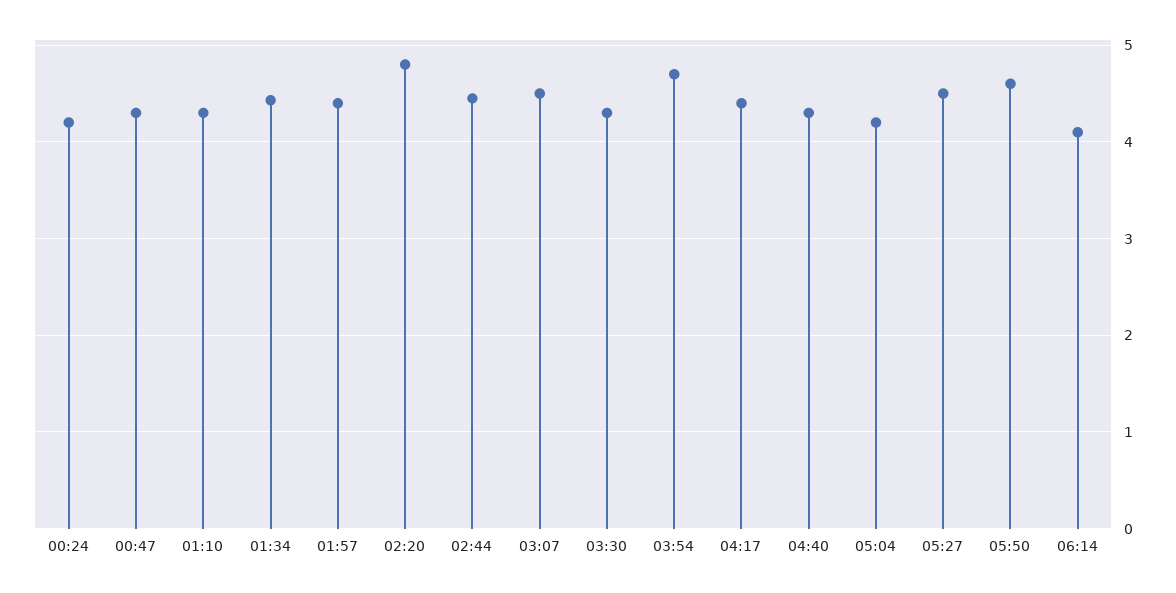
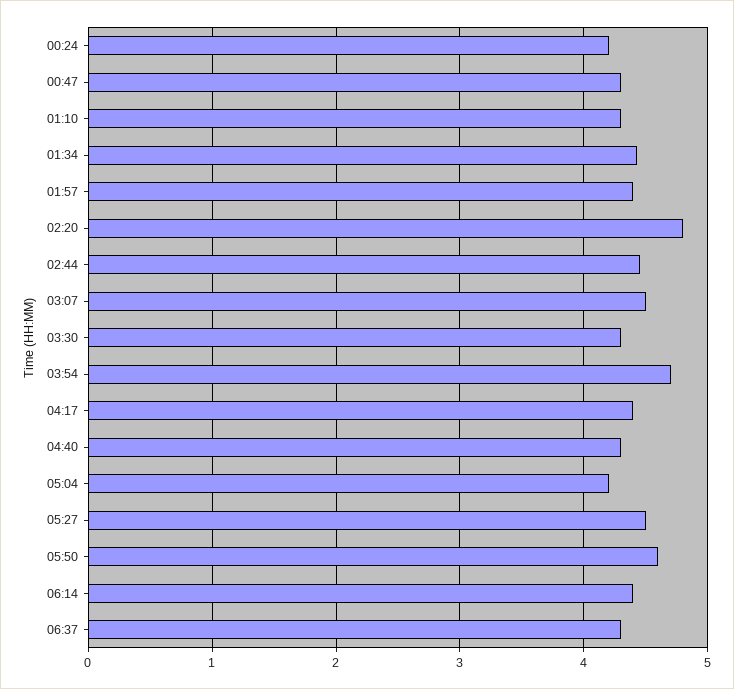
06:14: 4.1 -> 4.4
06:37: none -> 4.3

